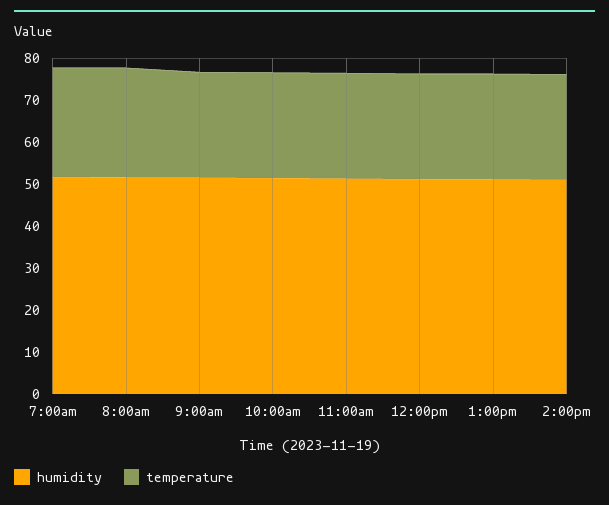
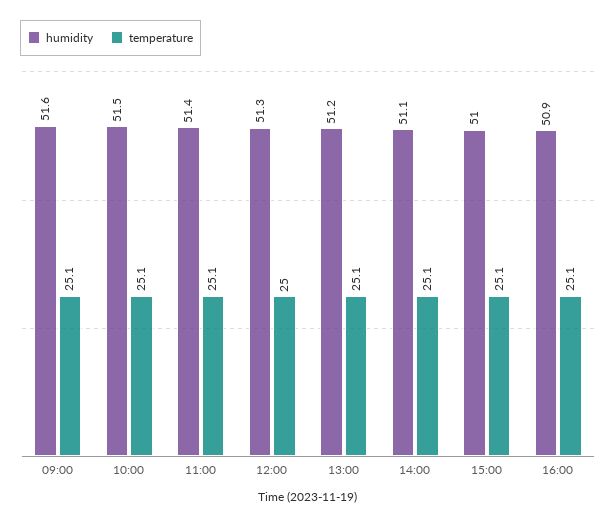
humidity, 7:00am: 52 -> none
temperature, 7:00am: 26 -> none
humidity, 8:00am: 52 -> none
temperature, 8:00am: 26 -> none
humidity, 15:00: none -> 51
temperature, 15:00: none -> 25.1
humidity, 16:00: none -> 50.9
temperature, 16:00: none -> 25.1

